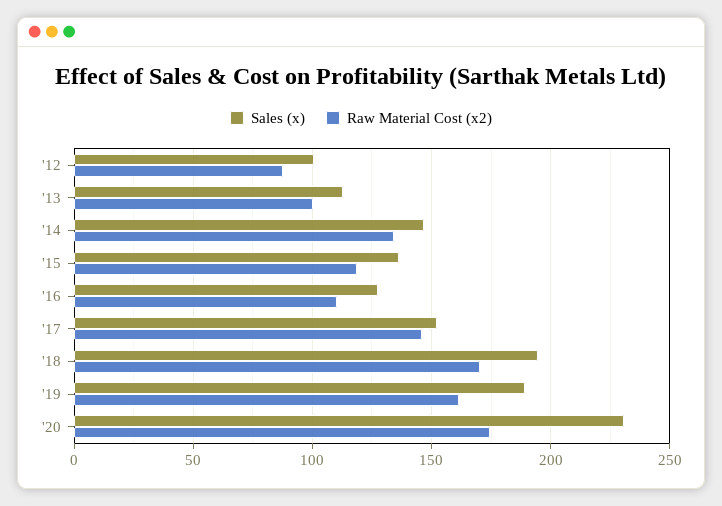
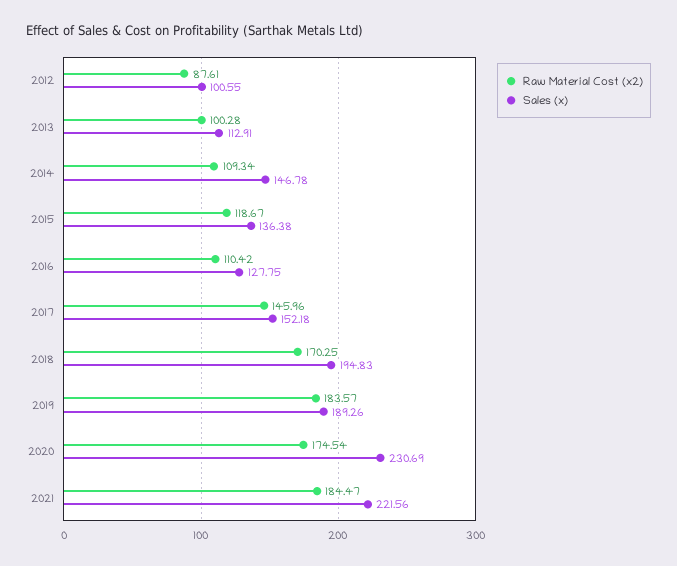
Raw Material Cost (x2), '14: 135 -> 109.34
Raw Material Cost (x2), '19: 160 -> 183.57
Raw Material Cost (x2), 2021: none -> 184.47
Sales (x), 2021: none -> 221.56

